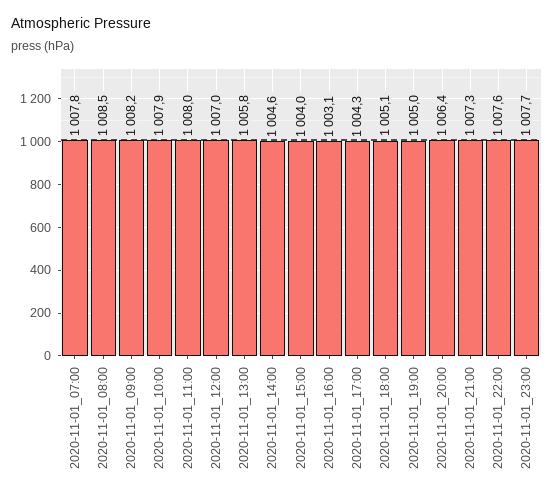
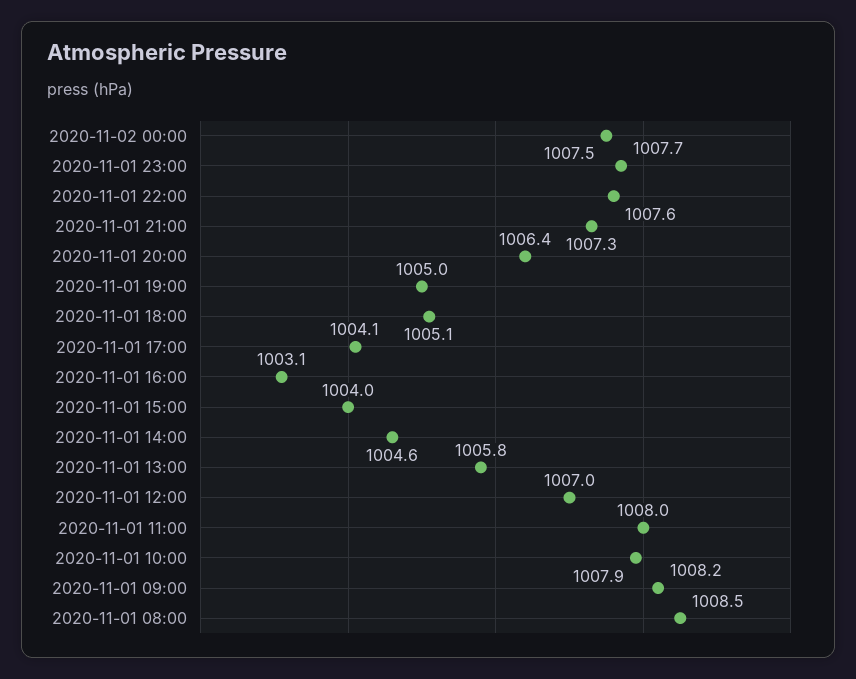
2020-11-01_07:00: 1007.8 -> none
2020-11-01_17:00: 1004.3 -> 1004.1
2020-11-02 00:00: none -> 1007.5

